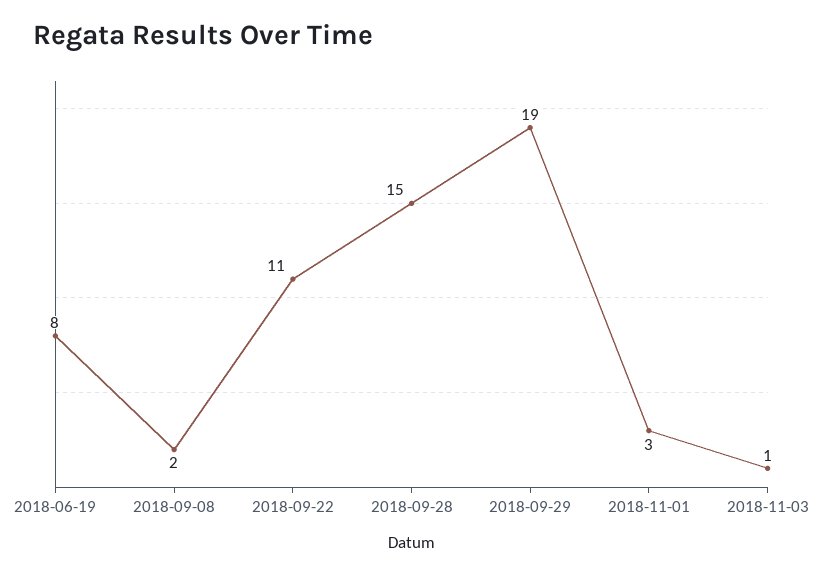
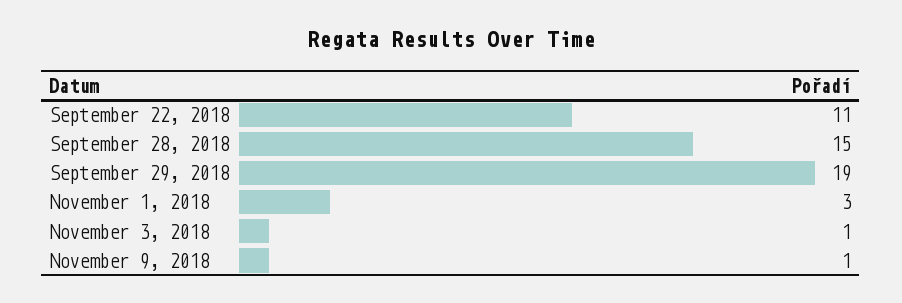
2018-06-19: 8 -> none
2018-09-08: 2 -> none
November 9, 2018: none -> 1

